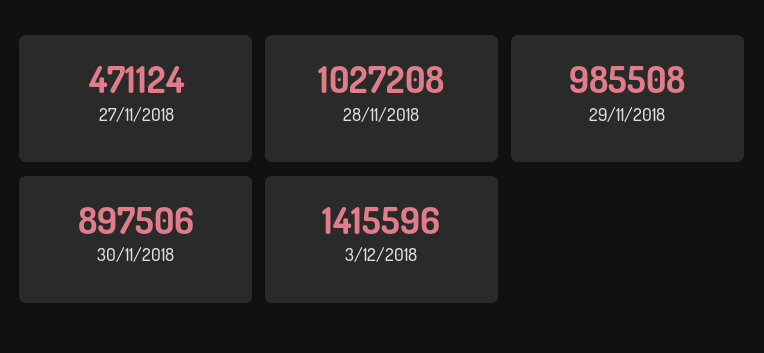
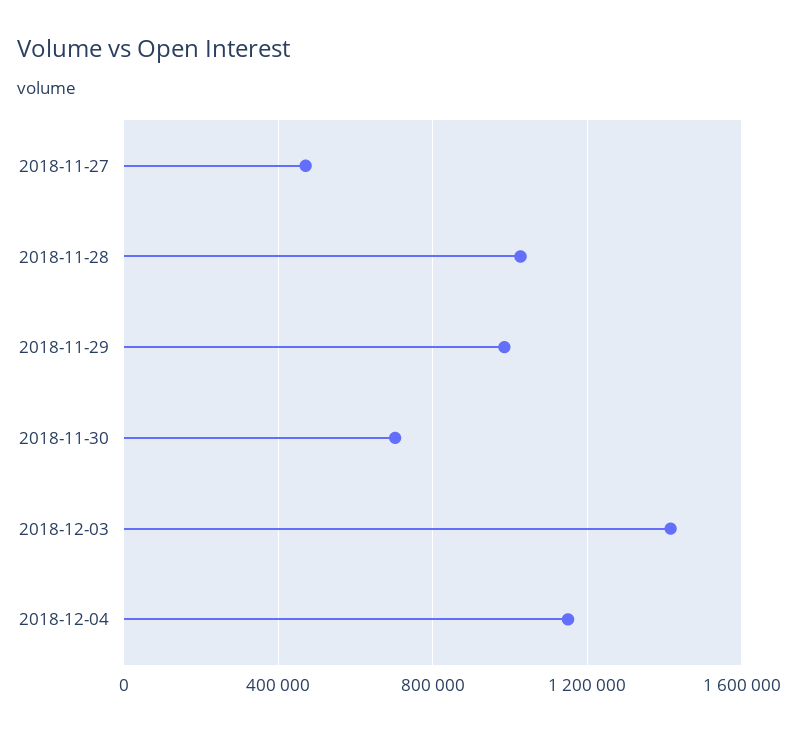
30/11/2018: 897506 -> 700000
2018-12-04: none -> 1150000

